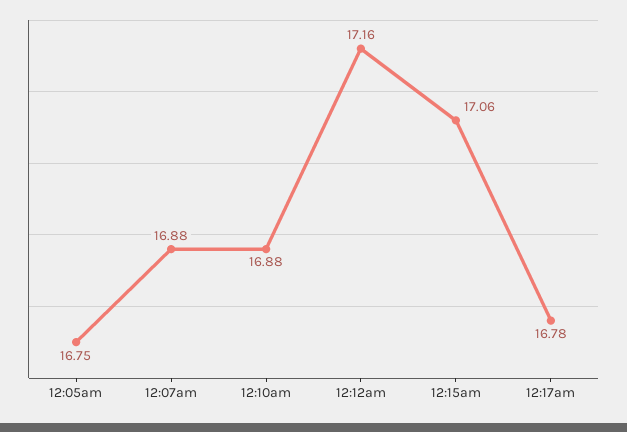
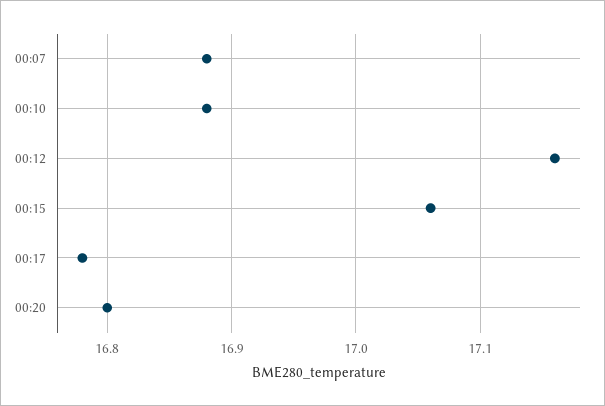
12:05am: 16.75 -> none
00:20: none -> 16.8

